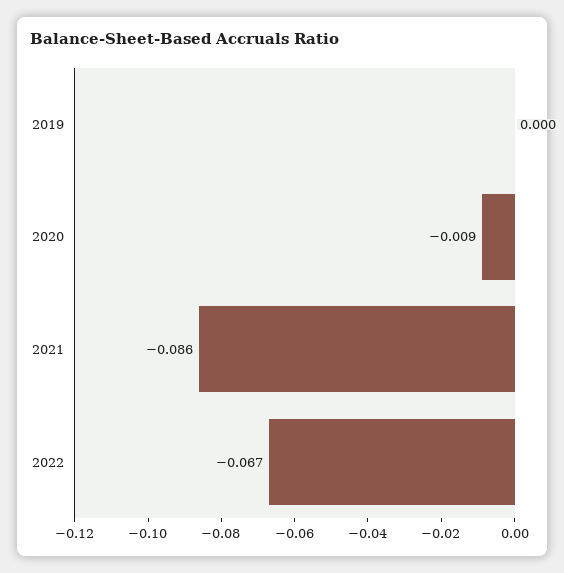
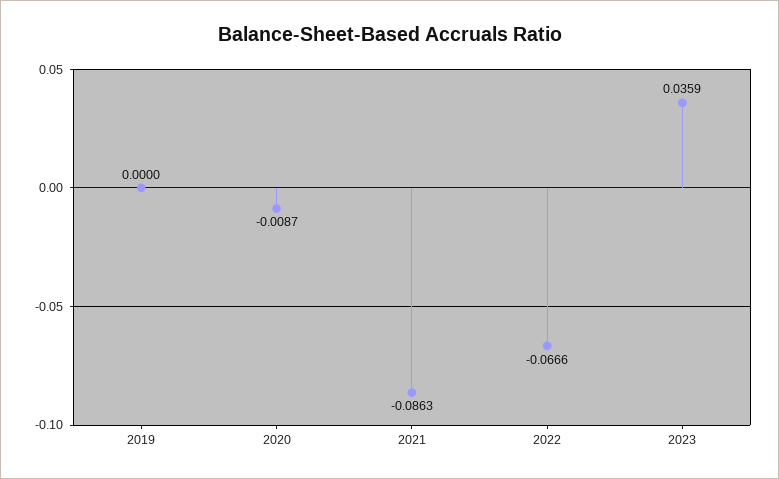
2023: none -> 0.0359

